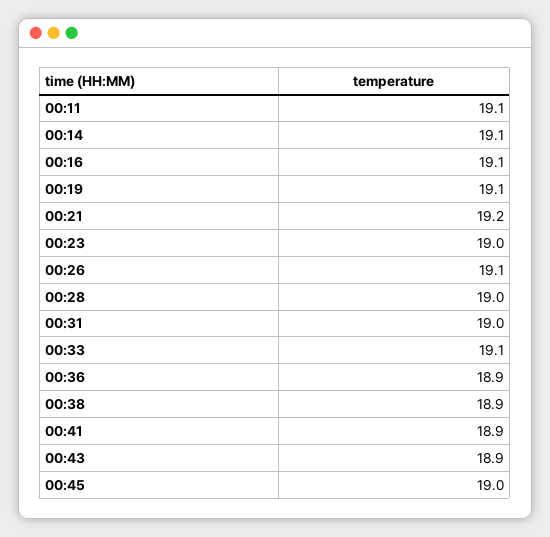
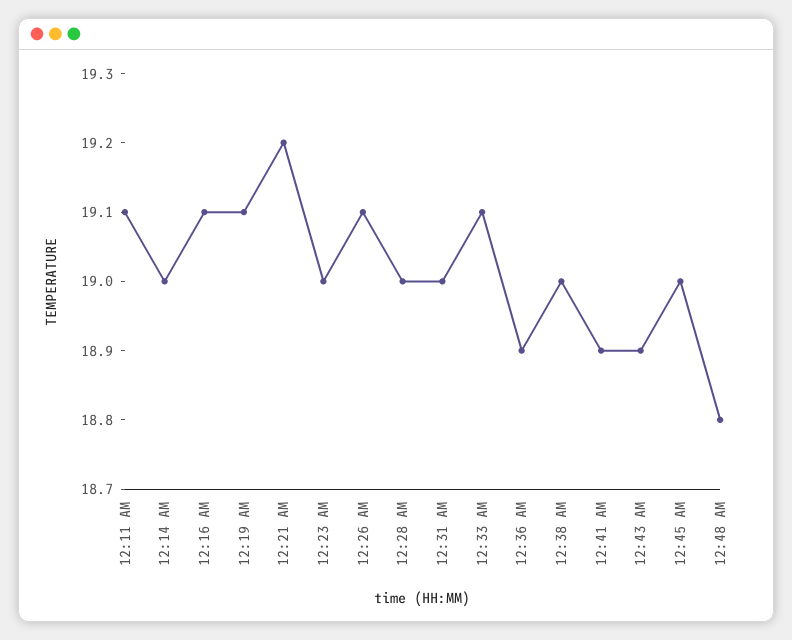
00:14: 19.1 -> 19
00:38: 18.9 -> 19
12:48 AM: none -> 18.8

